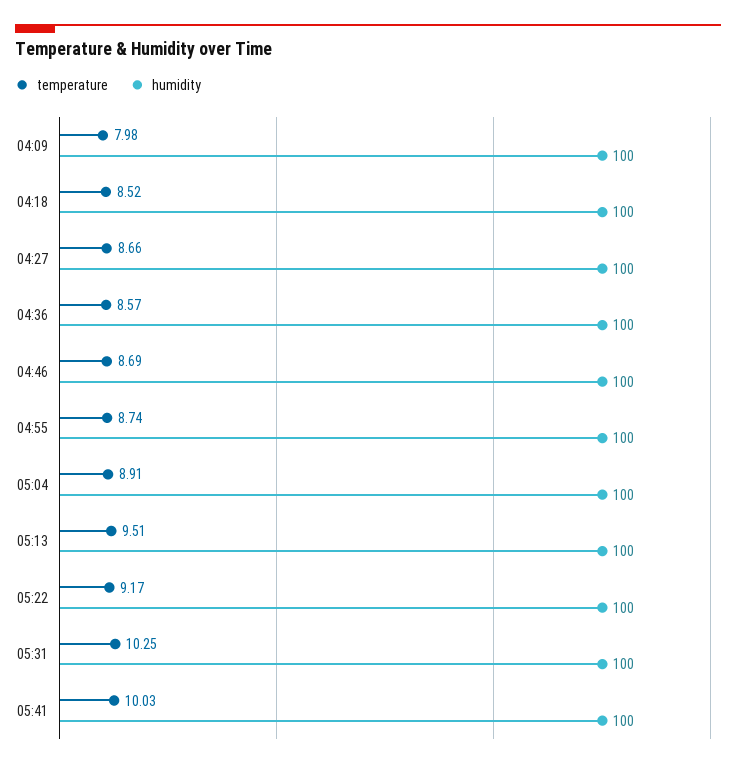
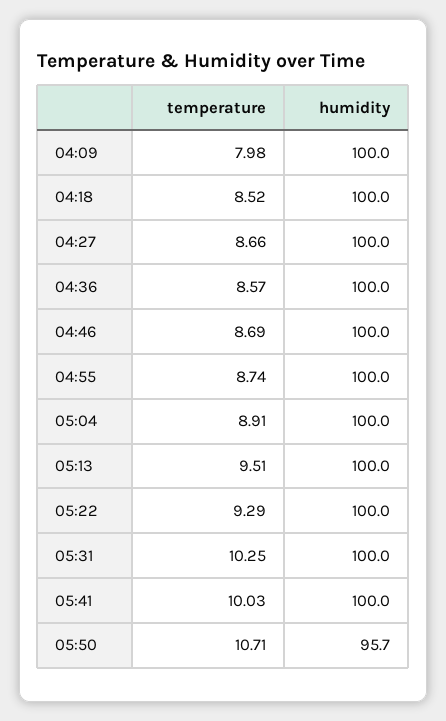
temperature, 05:22: 9.17 -> 9.29
temperature, 05:50: none -> 10.71
humidity, 05:50: none -> 95.7

